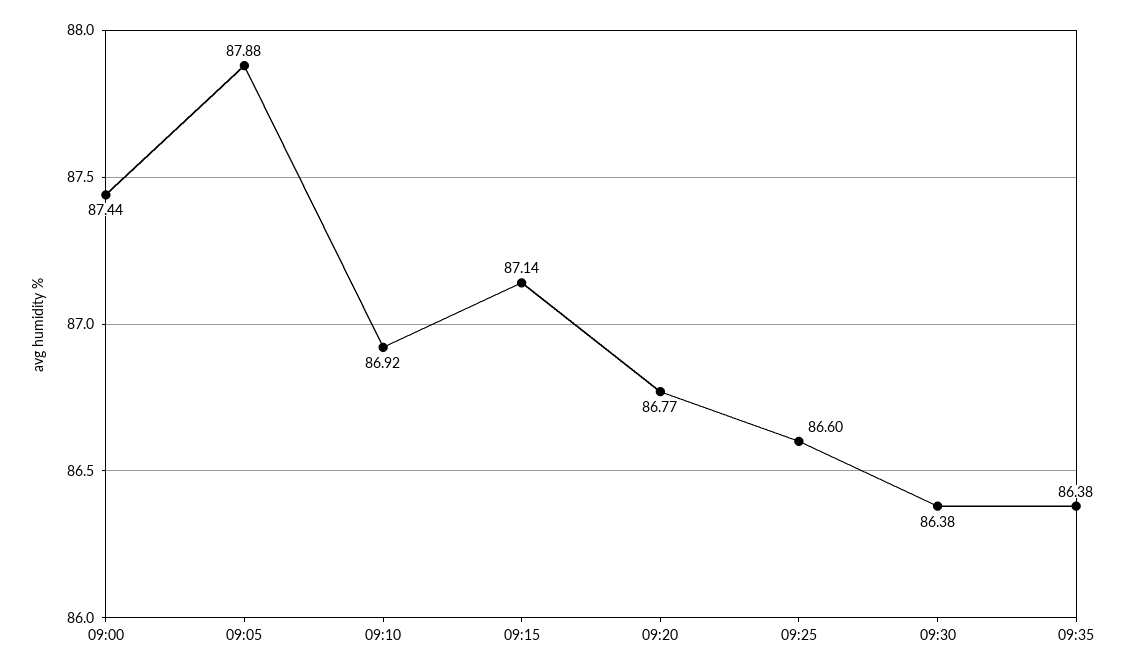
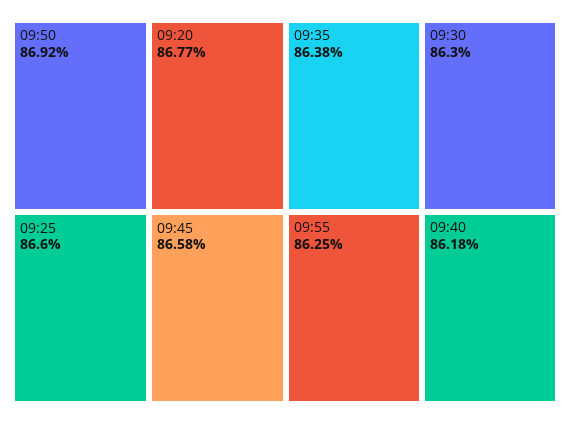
09:00: 87.44 -> none
09:05: 87.88 -> none
09:10: 86.92 -> none
09:15: 87.14 -> none
09:30: 86.38 -> 86.3
09:50: none -> 86.92
09:45: none -> 86.58
09:55: none -> 86.25
09:40: none -> 86.18

